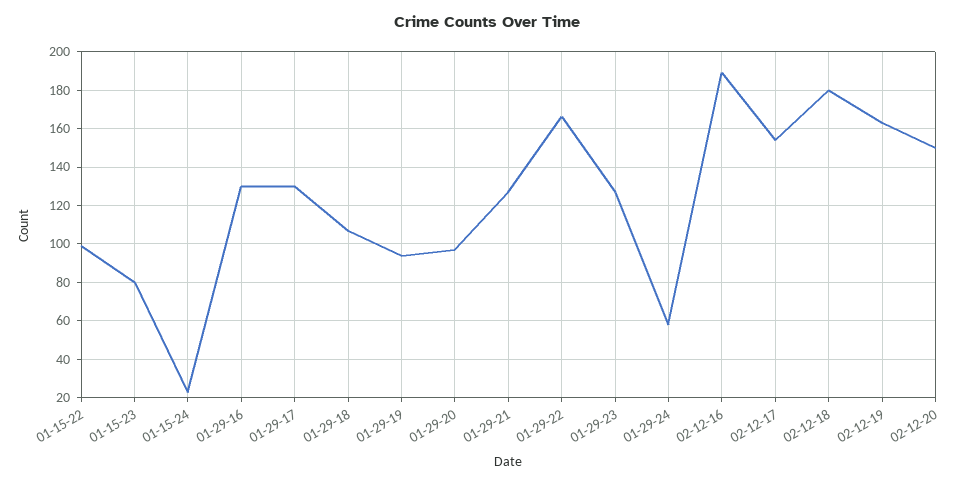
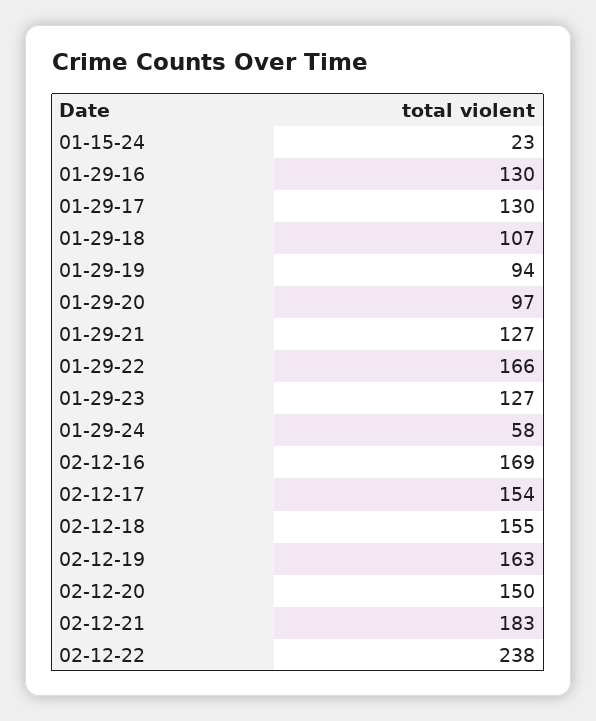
01-15-22: 100 -> none
01-15-23: 80 -> none
02-12-16: 190 -> 169
02-12-18: 180 -> 155
02-12-21: none -> 183
02-12-22: none -> 238

